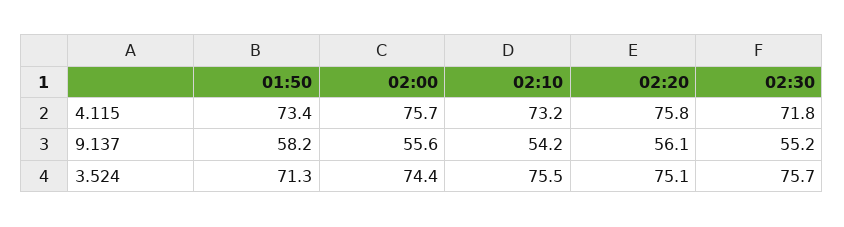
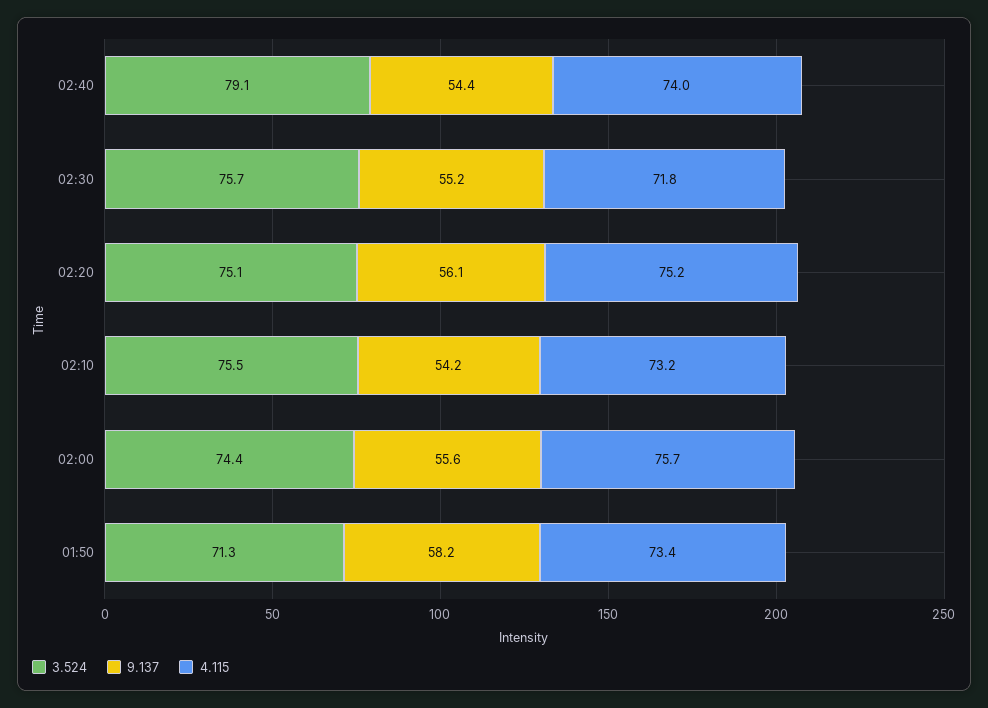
4.115, 02:20: 75.8 -> 75.2
3.524, 02:40: none -> 79.1
9.137, 02:40: none -> 54.4
4.115, 02:40: none -> 74

